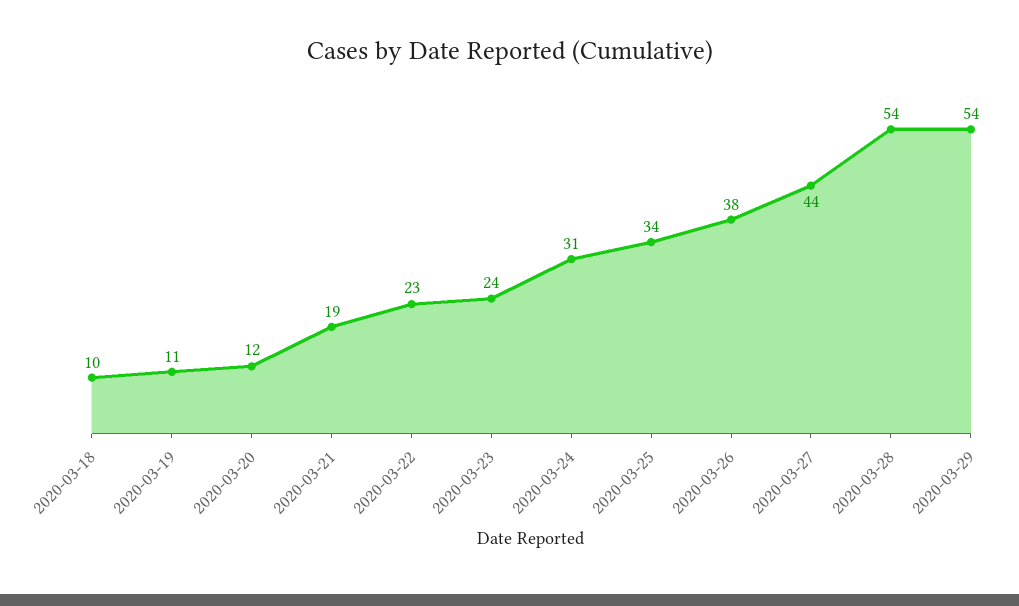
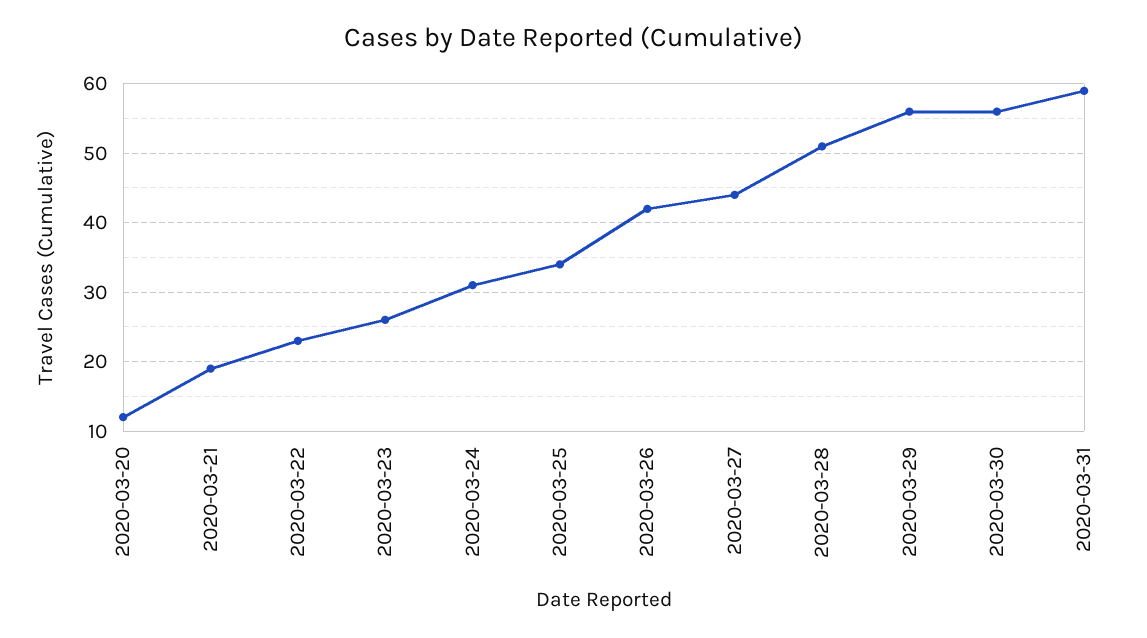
2020-03-18: 10 -> none
2020-03-19: 11 -> none
2020-03-23: 24 -> 26
2020-03-26: 38 -> 42
2020-03-28: 54 -> 51
2020-03-29: 54 -> 56
2020-03-30: none -> 56
2020-03-31: none -> 59

